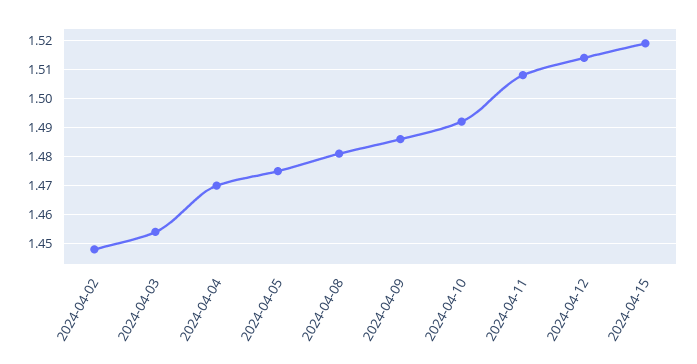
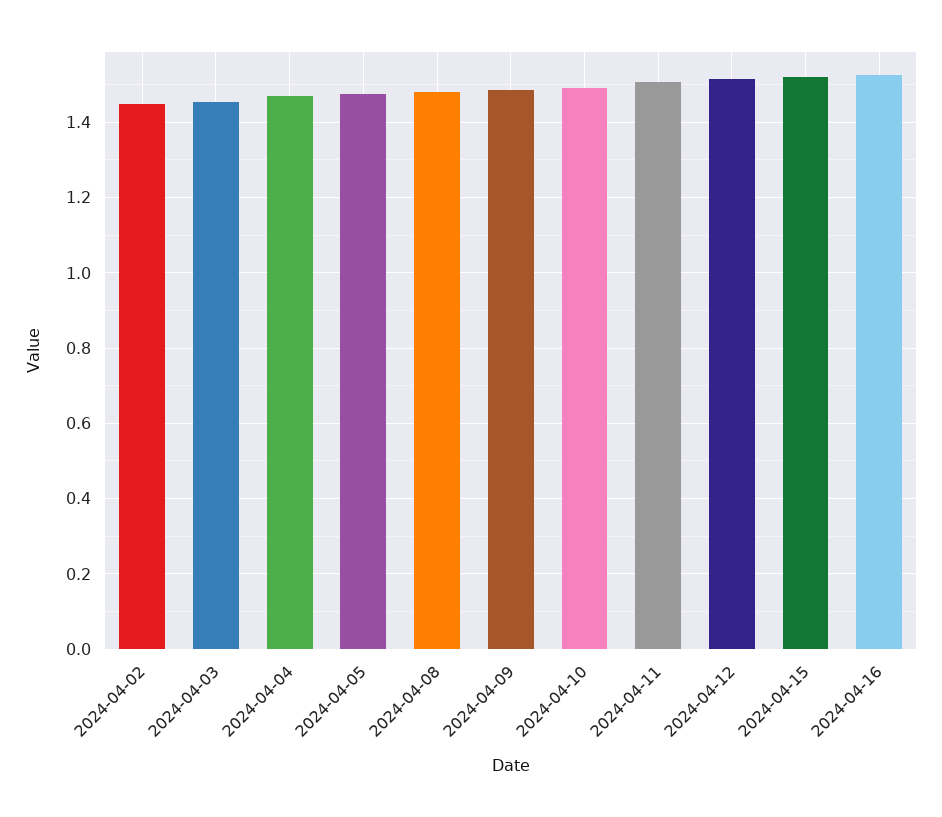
2024-04-16: none -> 1.52

